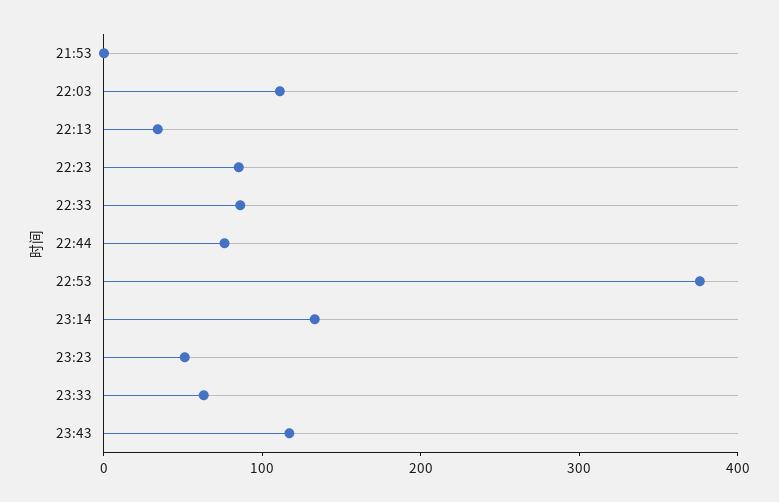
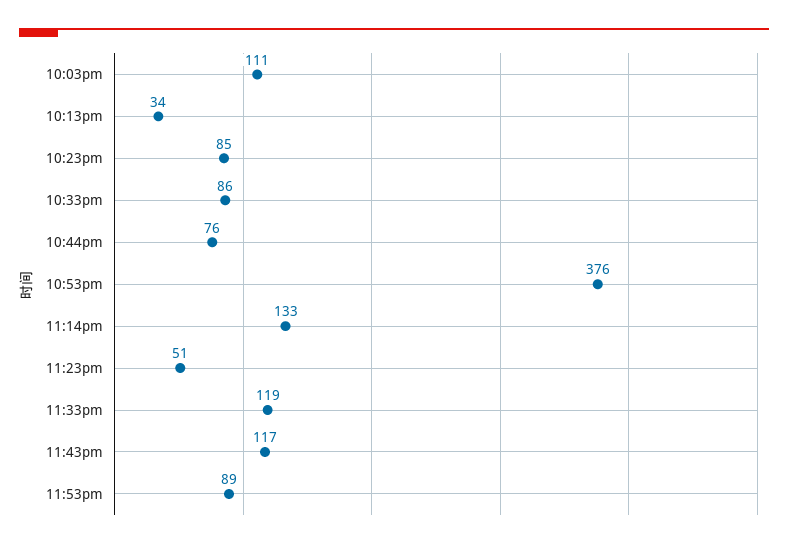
21:53: 0 -> none
23:33: 60 -> 119
11:53pm: none -> 89

